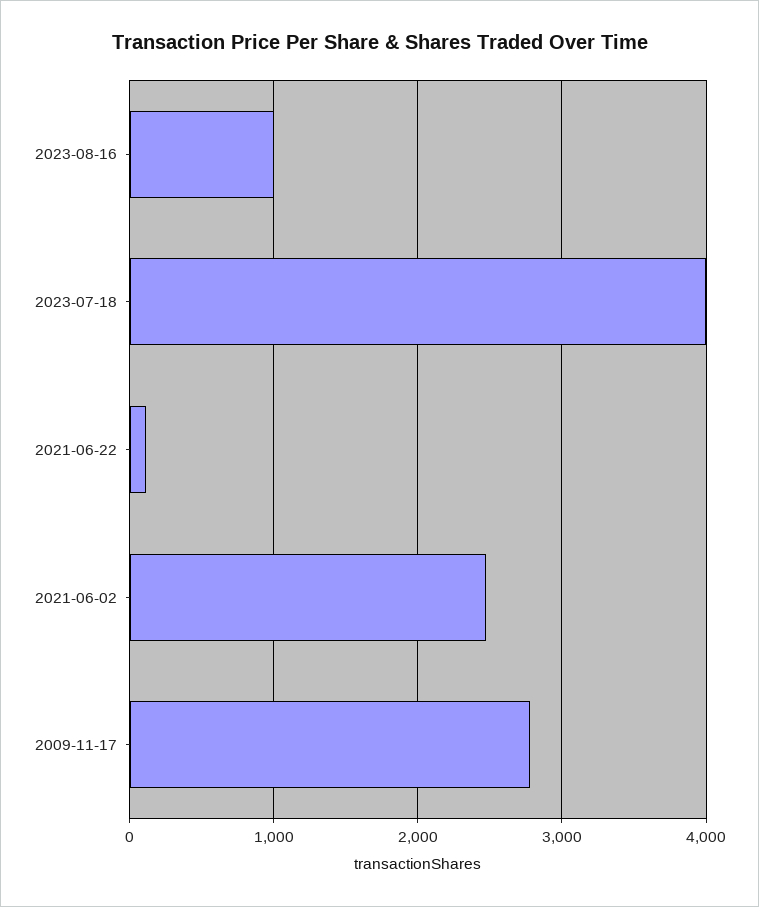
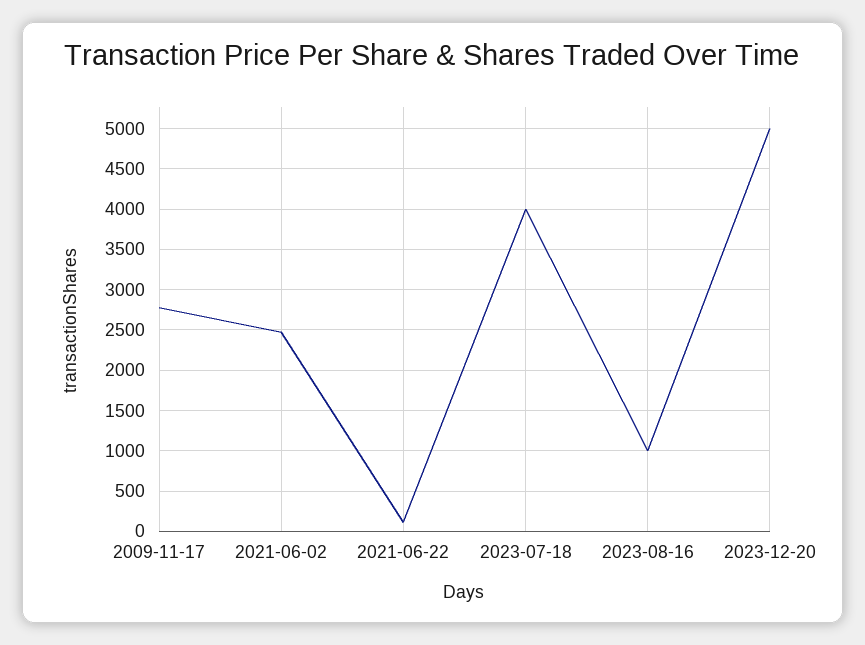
2023-12-20: none -> 5000

